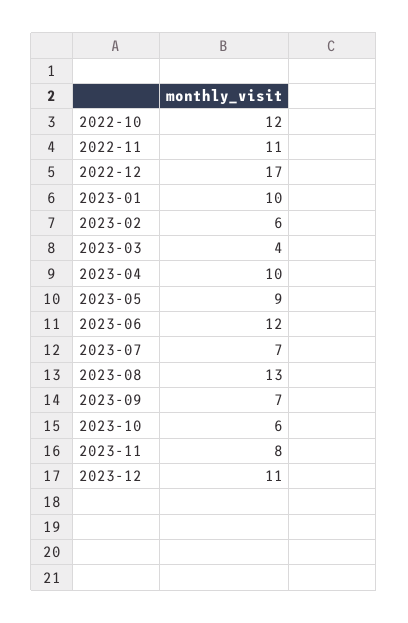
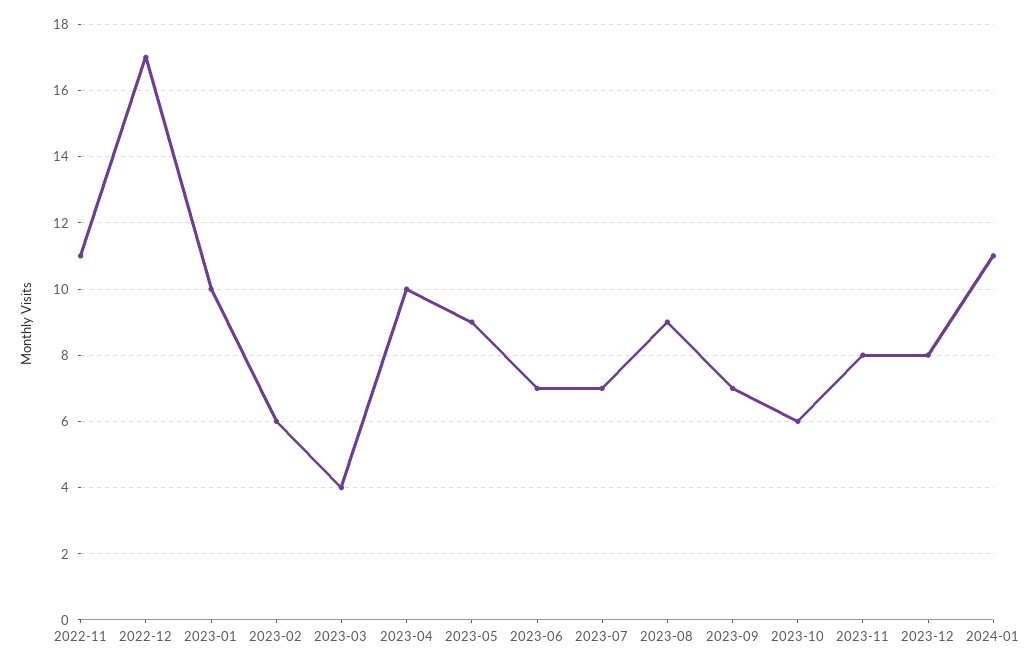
2022-10: 12 -> none
2023-06: 12 -> 7
2023-08: 13 -> 9
2023-12: 11 -> 8
2024-01: none -> 11

